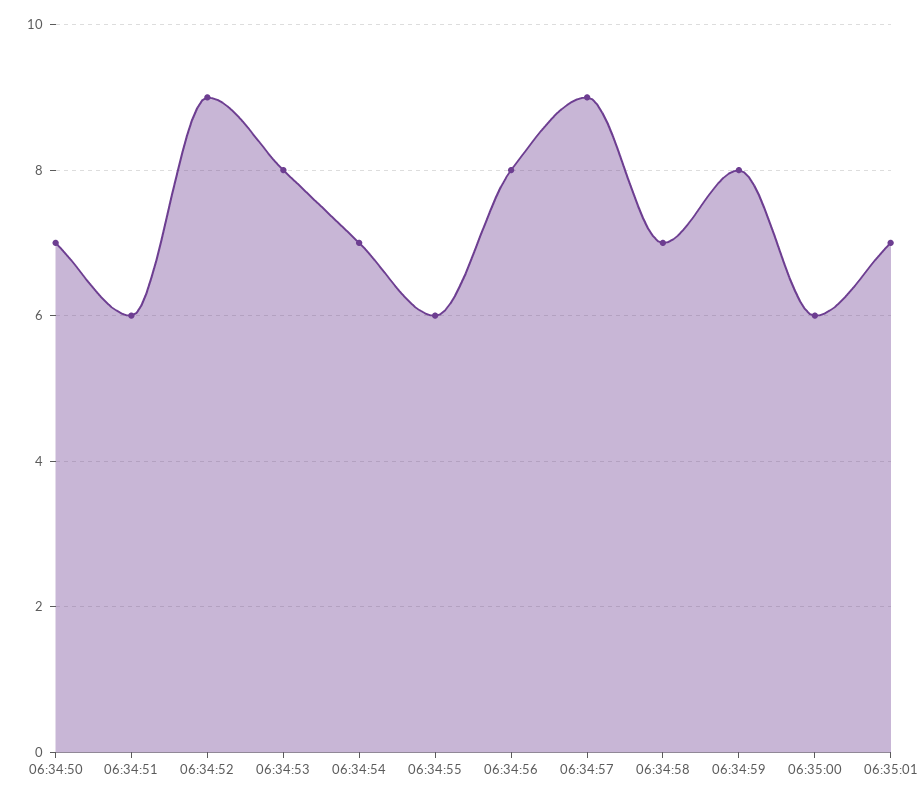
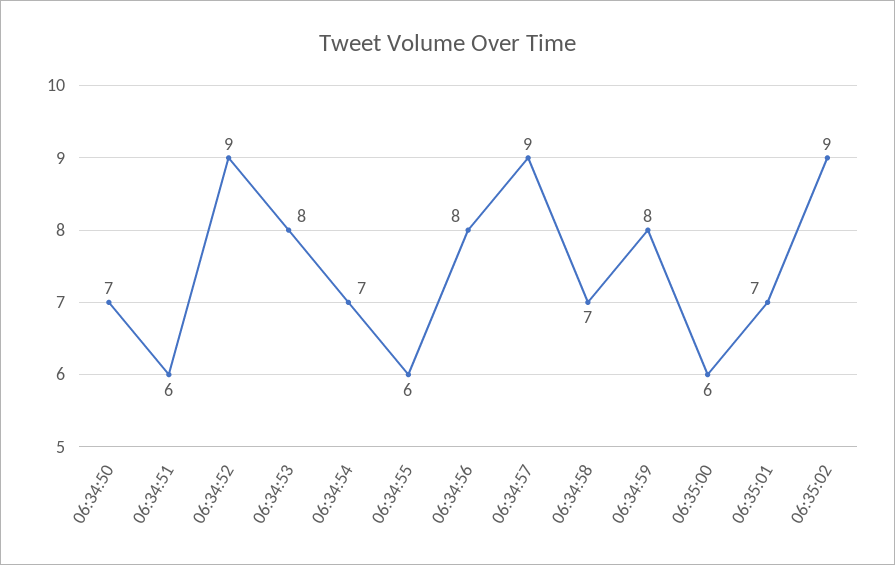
06:35:02: none -> 9

